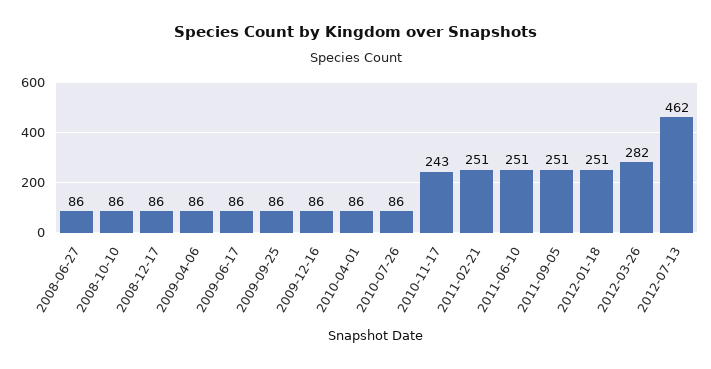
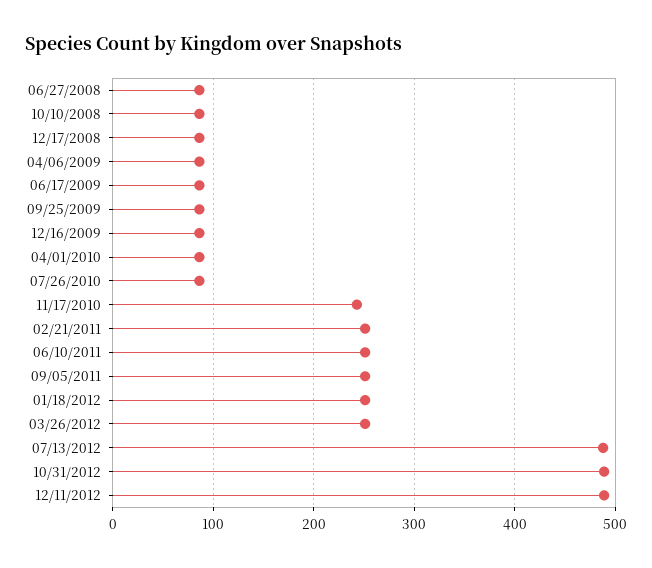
2012-03-26: 282 -> 250
2012-07-13: 462 -> 490
10/31/2012: none -> 490
12/11/2012: none -> 490

